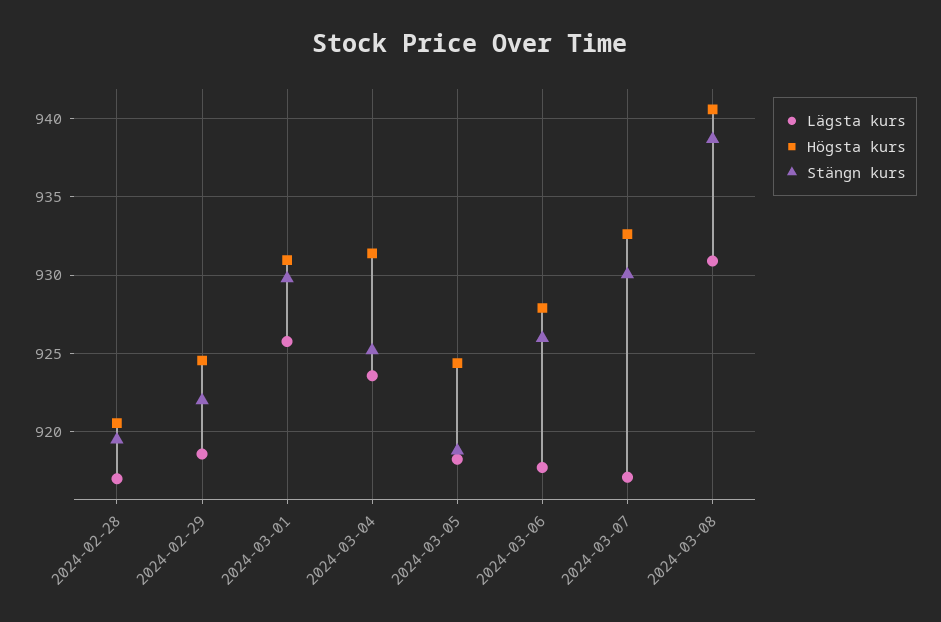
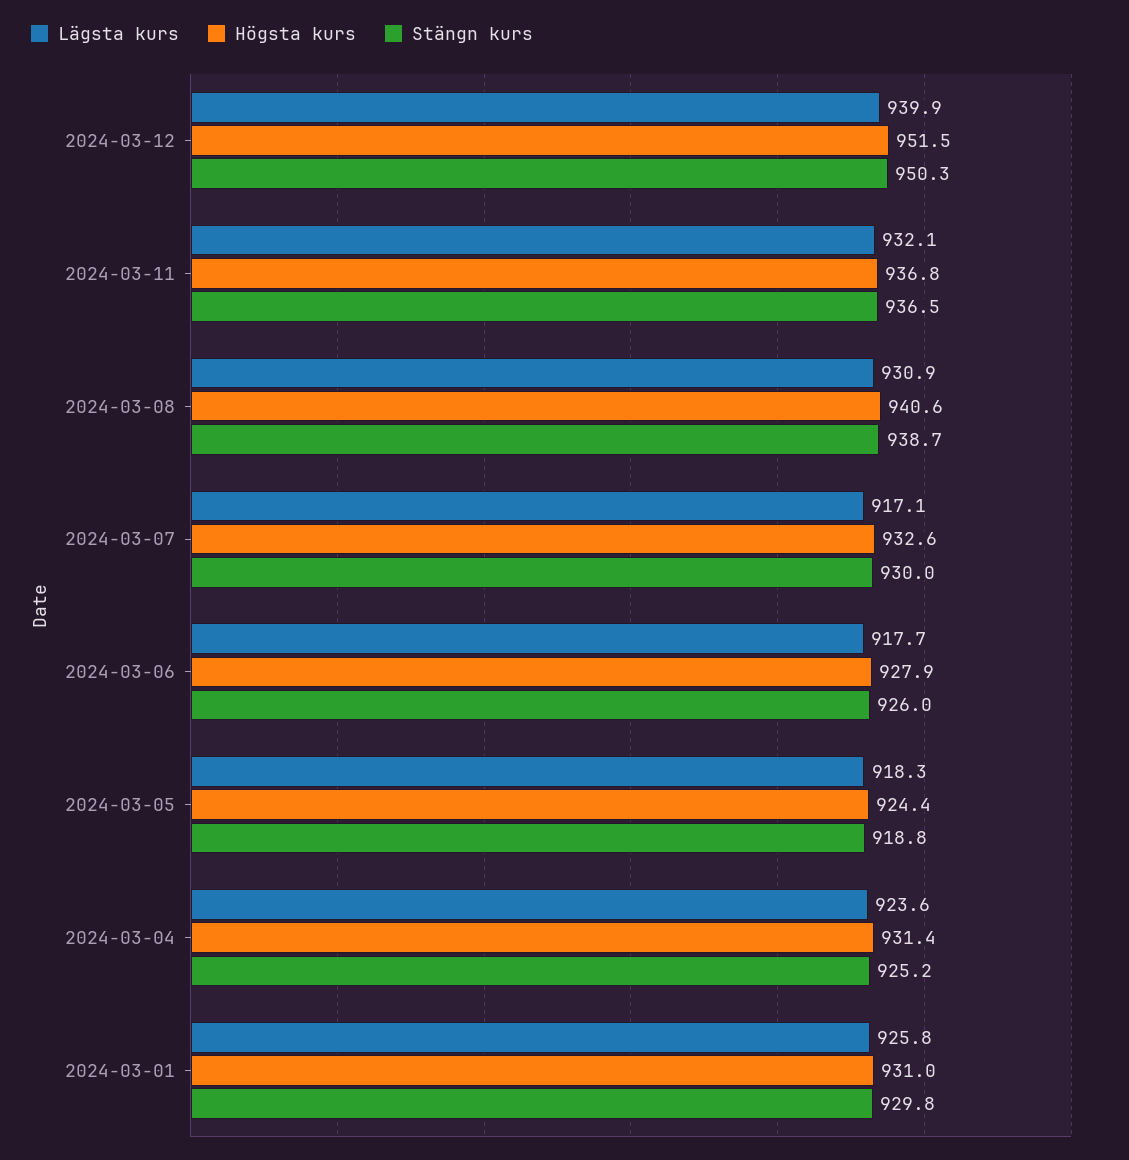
Lägsta kurs, 2024-02-28: 917 -> none
Högsta kurs, 2024-02-28: 920.5 -> none
Stängn kurs, 2024-02-28: 919.5 -> none
Lägsta kurs, 2024-02-29: 918.5 -> none
Högsta kurs, 2024-02-29: 924.5 -> none
Stängn kurs, 2024-02-29: 922 -> none
Lägsta kurs, 2024-03-12: none -> 939.9
Högsta kurs, 2024-03-12: none -> 951.5
Stängn kurs, 2024-03-12: none -> 950.3
Lägsta kurs, 2024-03-11: none -> 932.1
Högsta kurs, 2024-03-11: none -> 936.8
Stängn kurs, 2024-03-11: none -> 936.5

